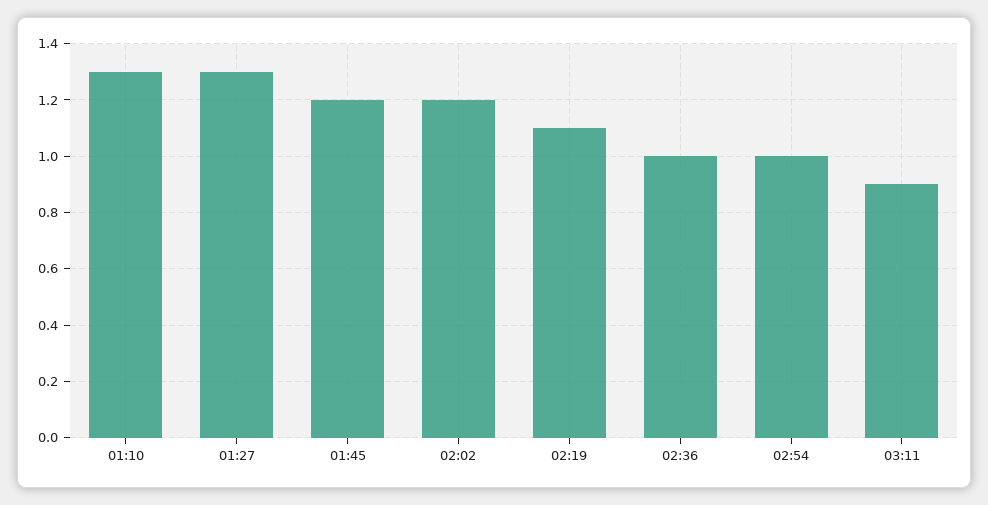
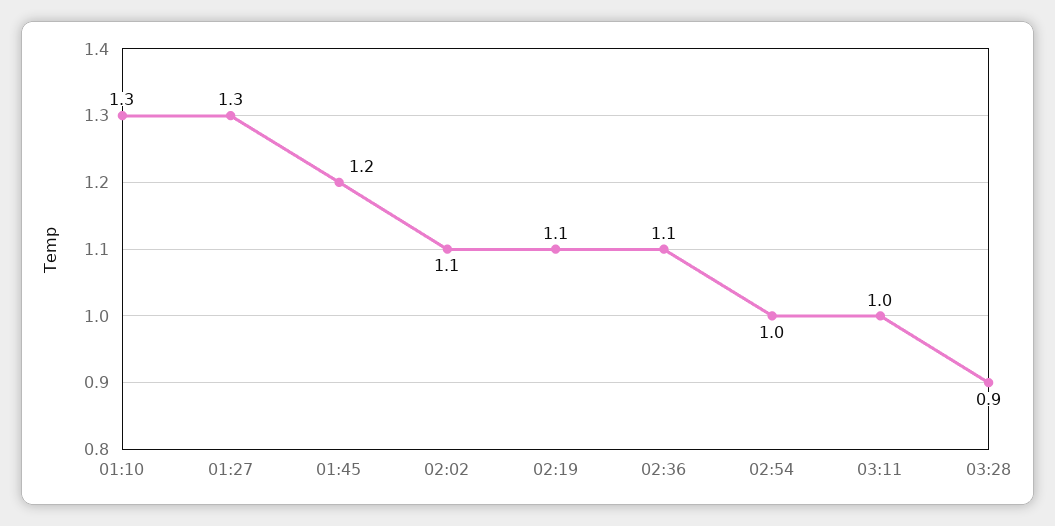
02:02: 1.2 -> 1.1
02:36: 1 -> 1.1
03:11: 0.9 -> 1
03:28: none -> 0.9

